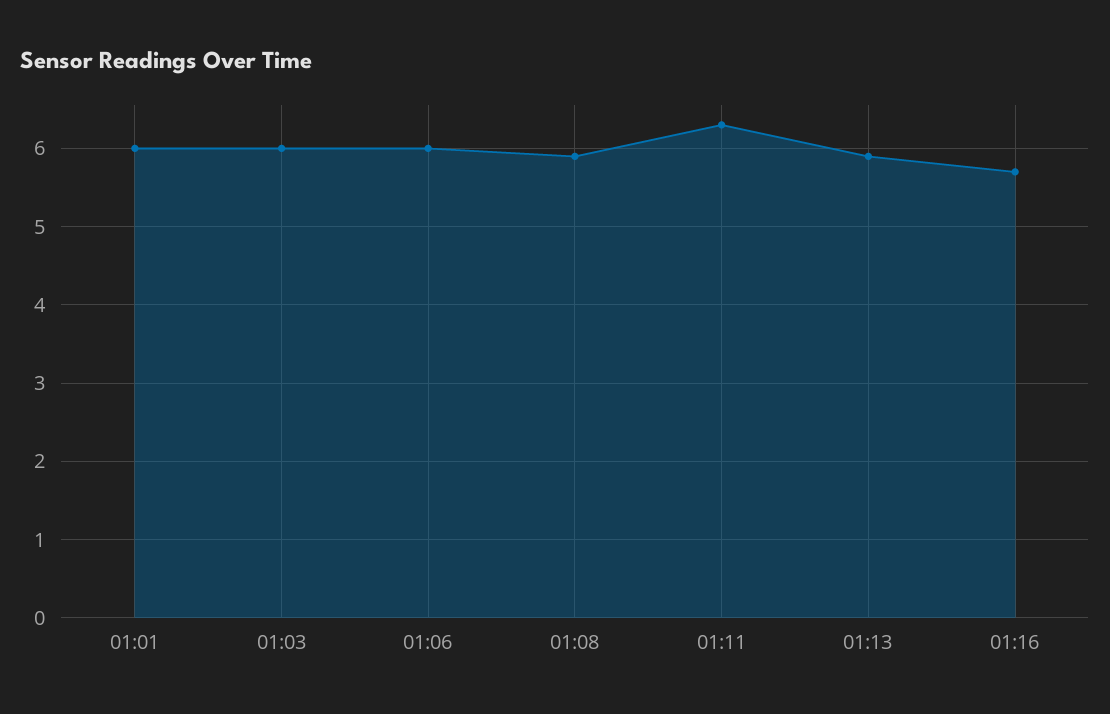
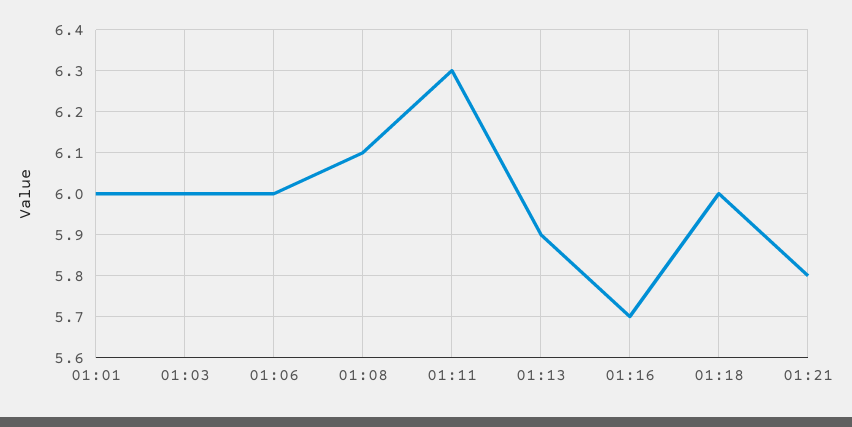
01:08: 5.9 -> 6.1
01:18: none -> 6
01:21: none -> 5.8

